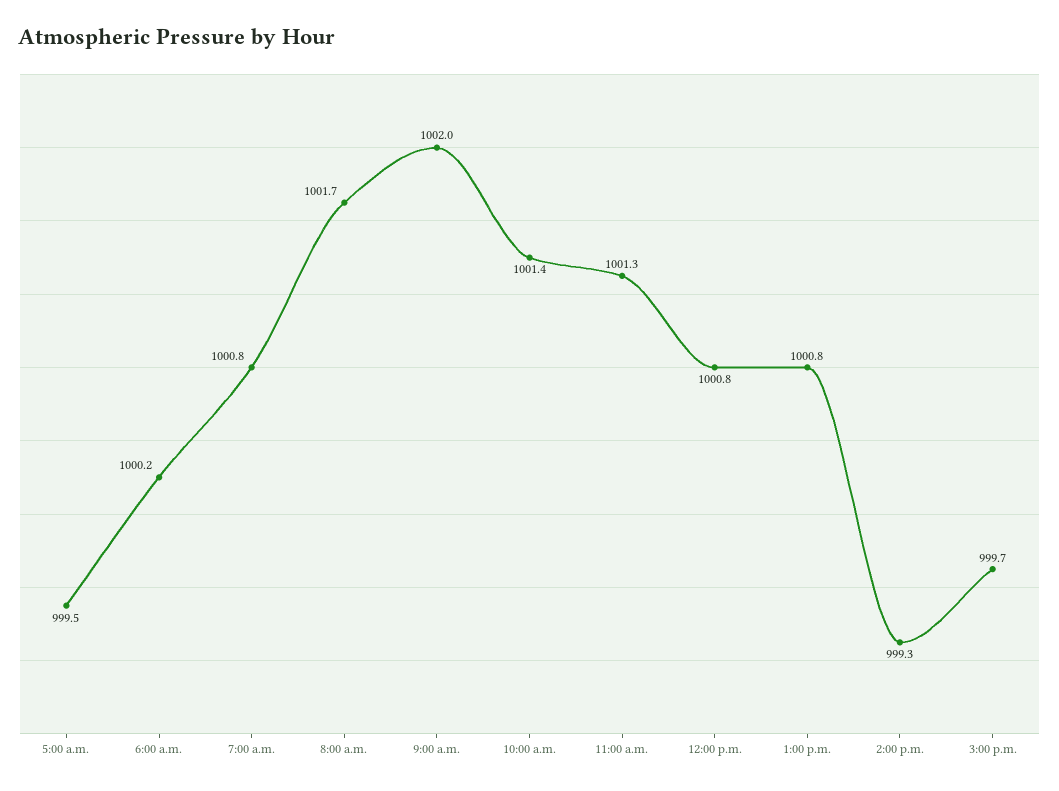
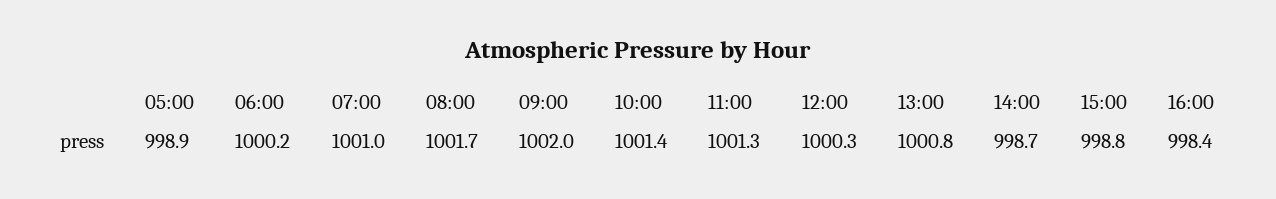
5:00 a.m.: 999.5 -> 998.9
7:00 a.m.: 1000.8 -> 1001
12:00 p.m.: 1000.8 -> 1000.3
2:00 p.m.: 999.3 -> 998.7
3:00 p.m.: 999.7 -> 998.8
16:00: none -> 998.4

